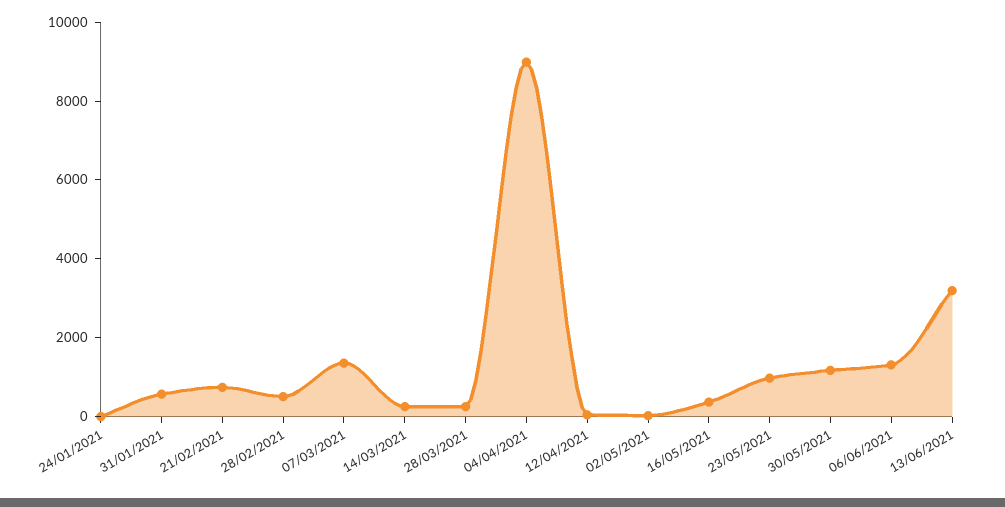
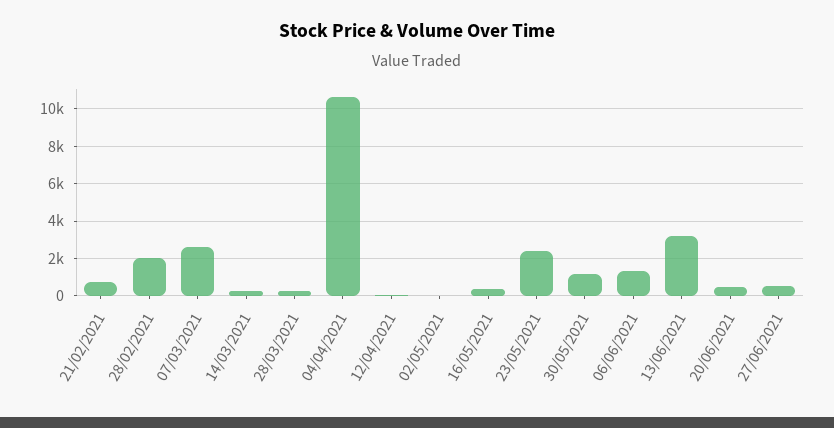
24/01/2021: 0 -> none
31/01/2021: 500 -> none
28/02/2021: 500 -> 2000
07/03/2021: 1500 -> 2500
04/04/2021: 9000 -> 10500
23/05/2021: 1000 -> 2500
20/06/2021: none -> 500
27/06/2021: none -> 500

